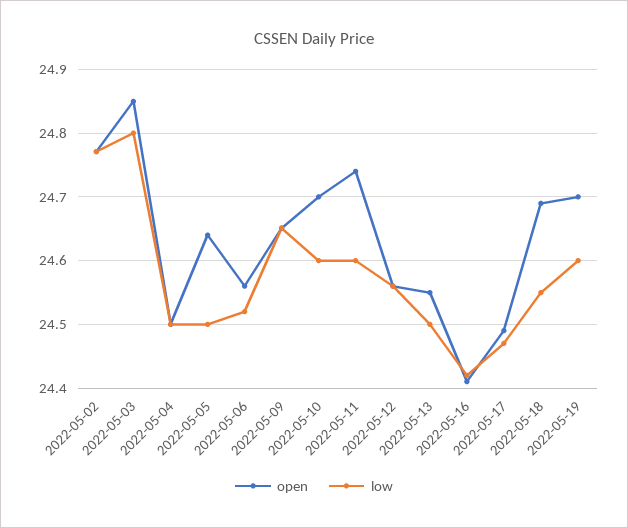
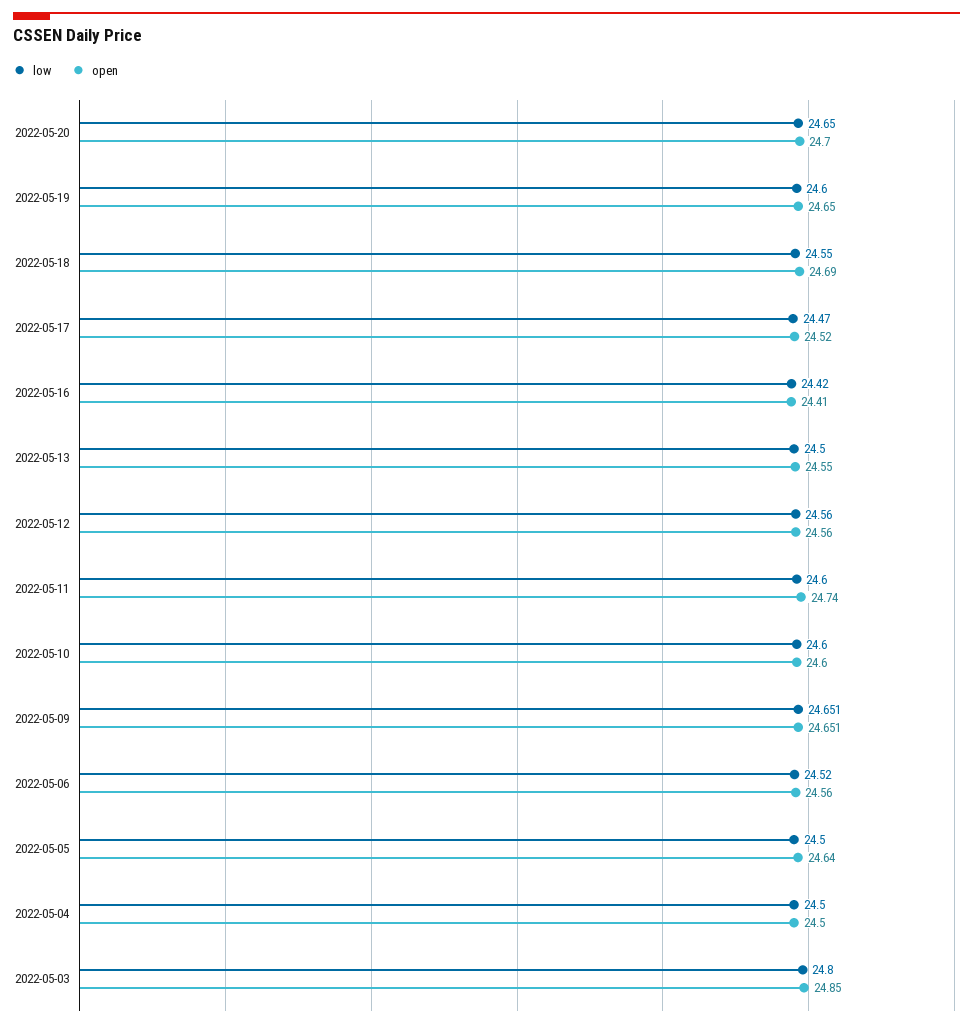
open, 2022-05-02: 24.77 -> none
low, 2022-05-02: 24.77 -> none
open, 2022-05-10: 24.7 -> 24.6
open, 2022-05-17: 24.49 -> 24.52
open, 2022-05-19: 24.7 -> 24.65
low, 2022-05-20: none -> 24.65
open, 2022-05-20: none -> 24.7

